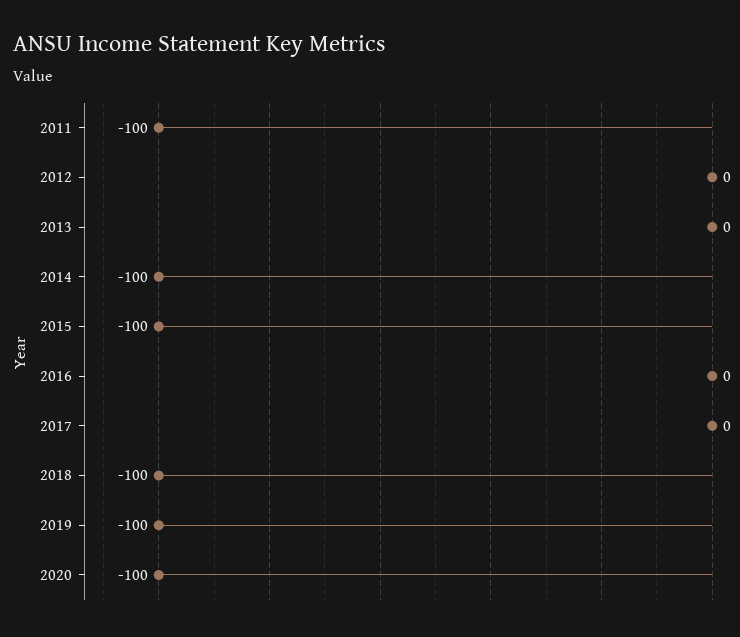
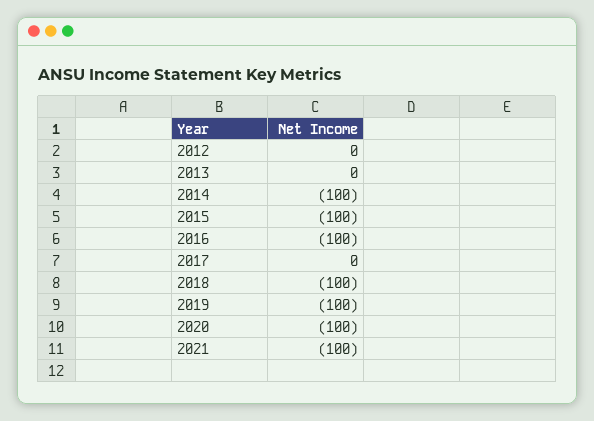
2011: -100 -> none
2016: 0 -> -100
2021: none -> -100

